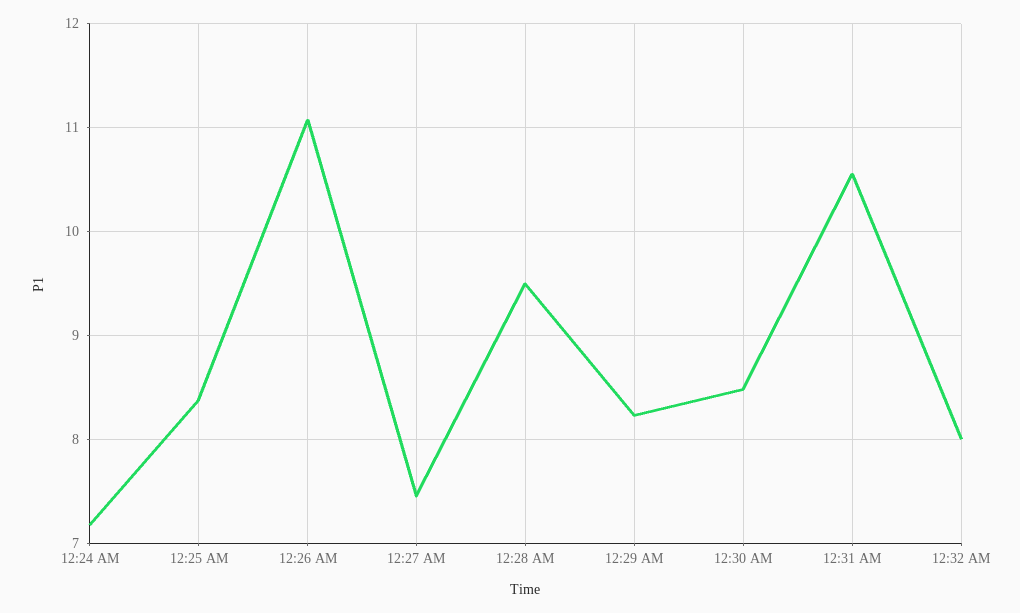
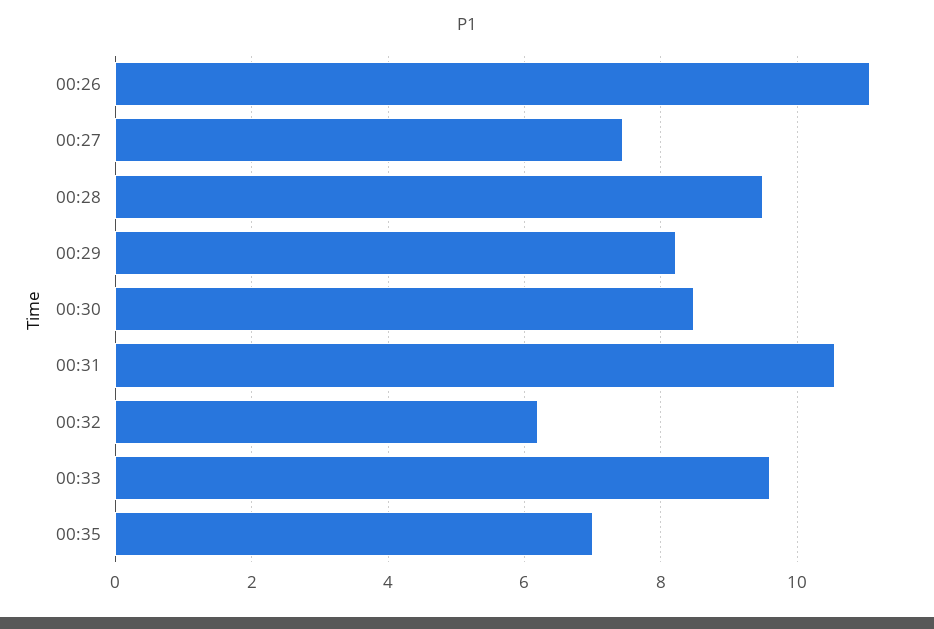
12:24 AM: 7.2 -> none
12:25 AM: 8.4 -> none
12:32 AM: 8 -> 6.2
00:33: none -> 9.6
00:35: none -> 7

